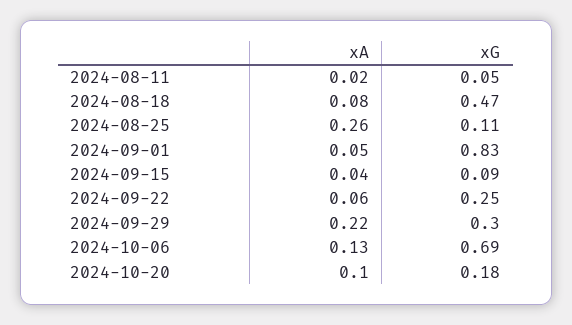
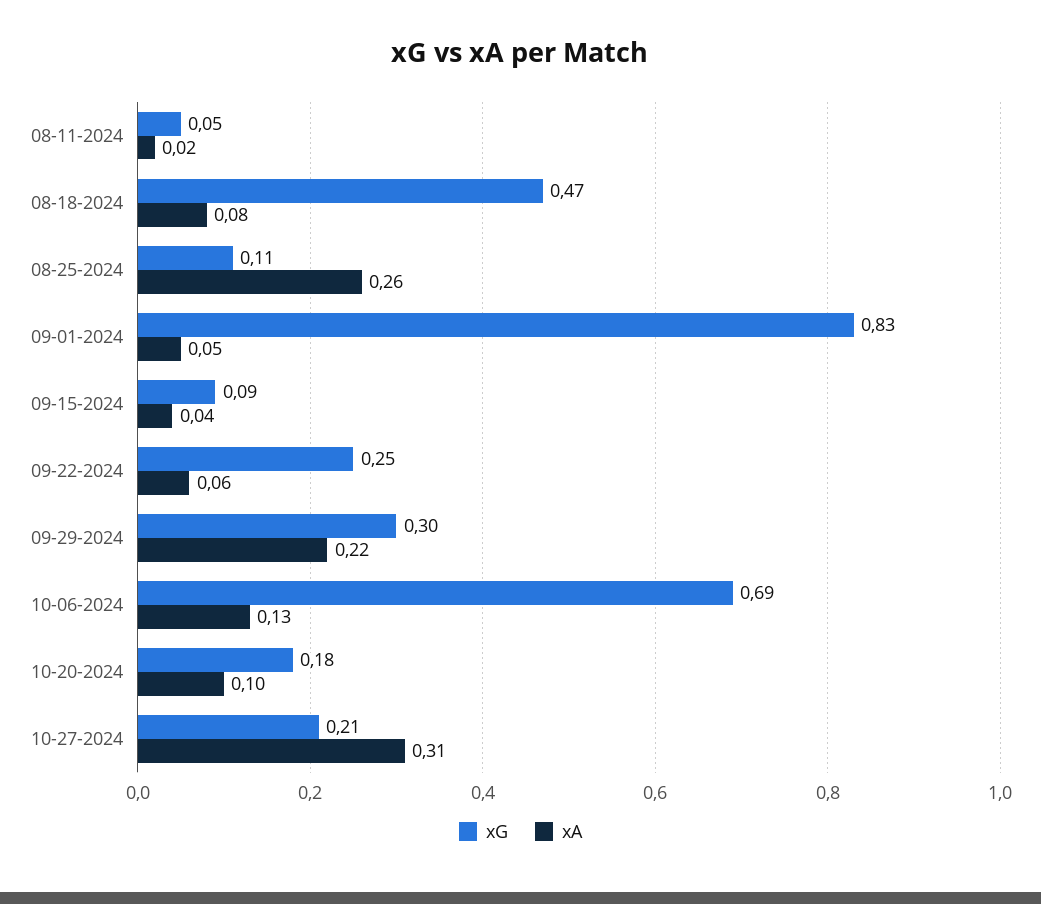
xG, 10-27-2024: none -> 0.21
xA, 10-27-2024: none -> 0.31

